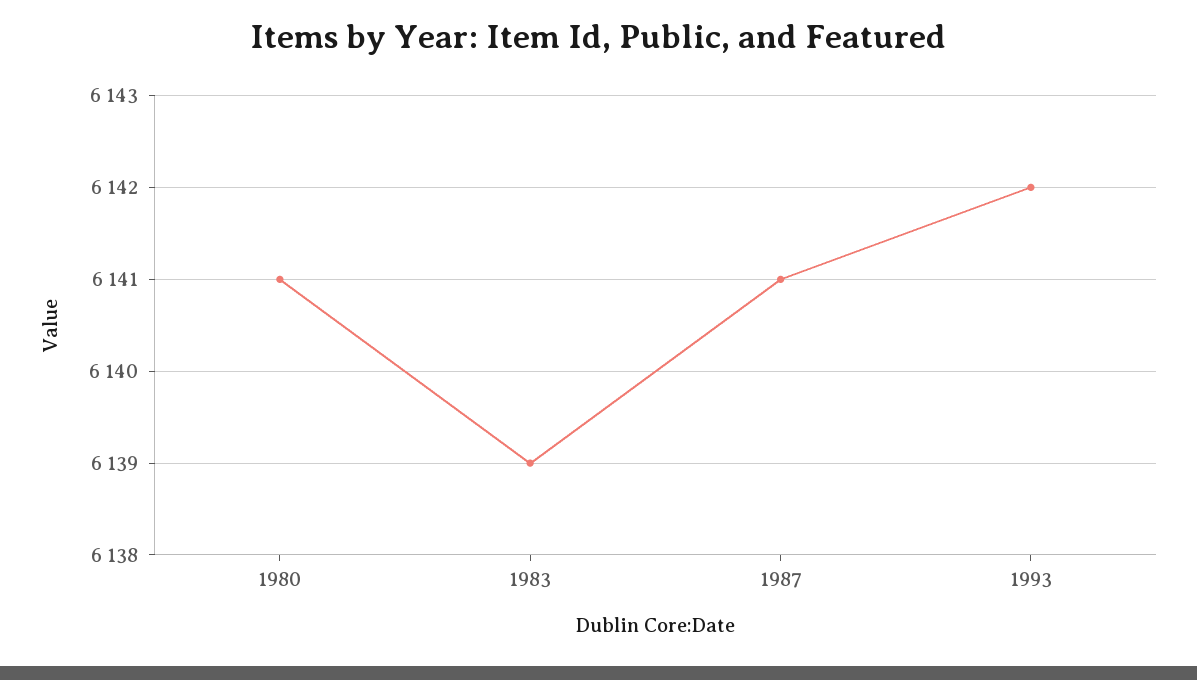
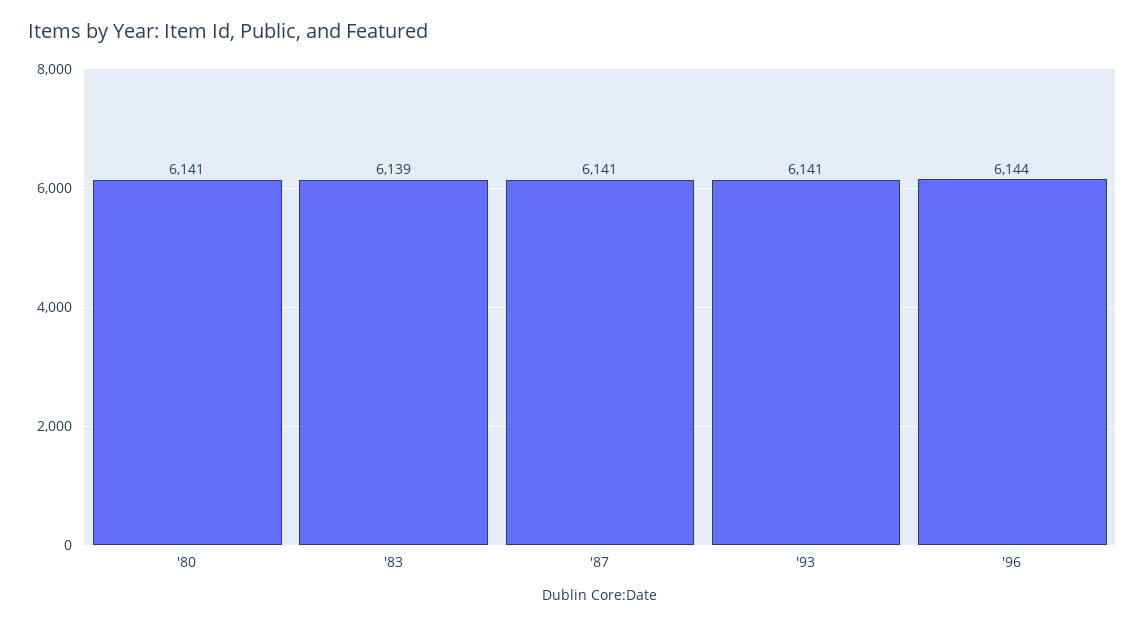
1993: 6142 -> 6141
'96: none -> 6144

